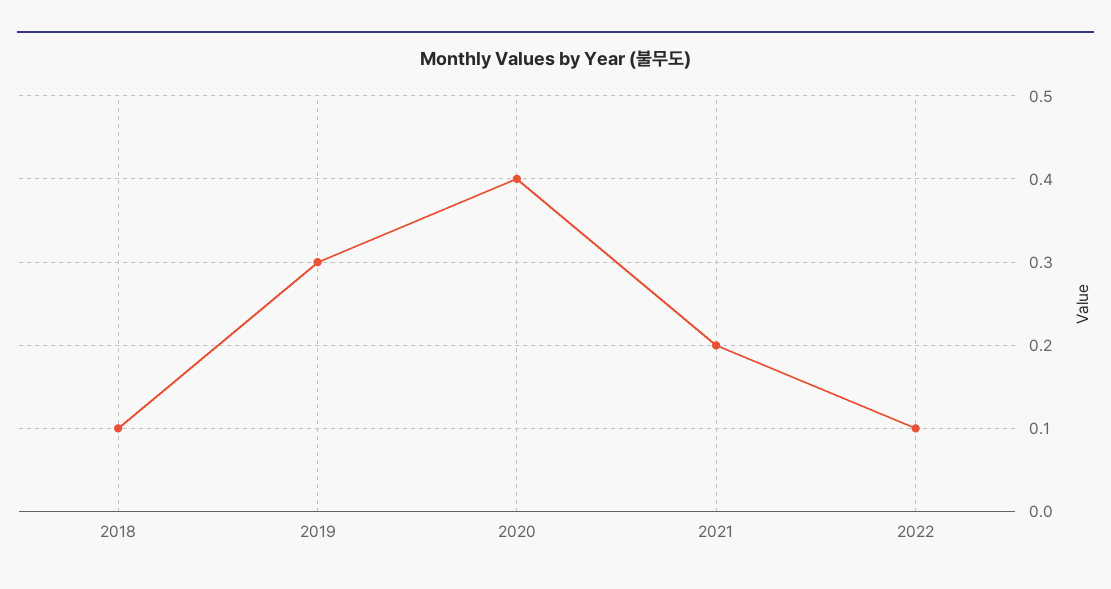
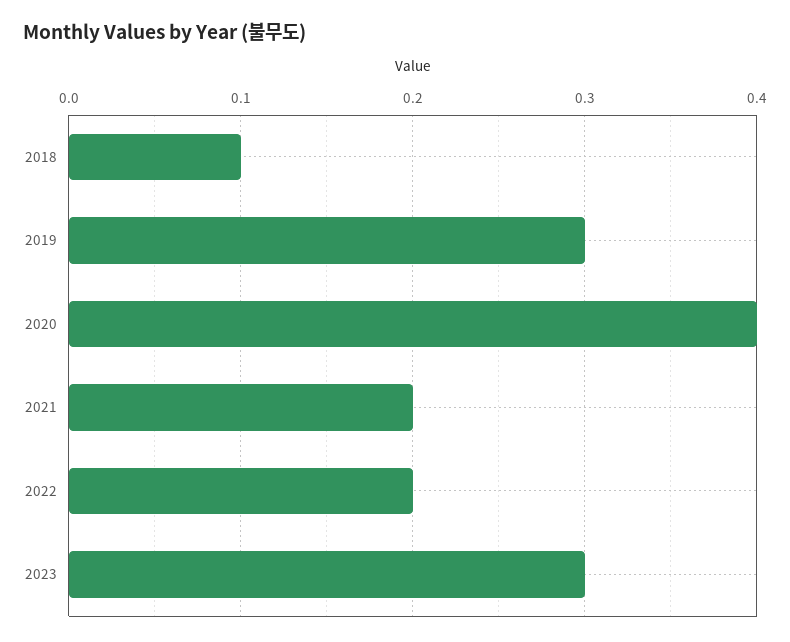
2022: 0.1 -> 0.2
2023: none -> 0.3

